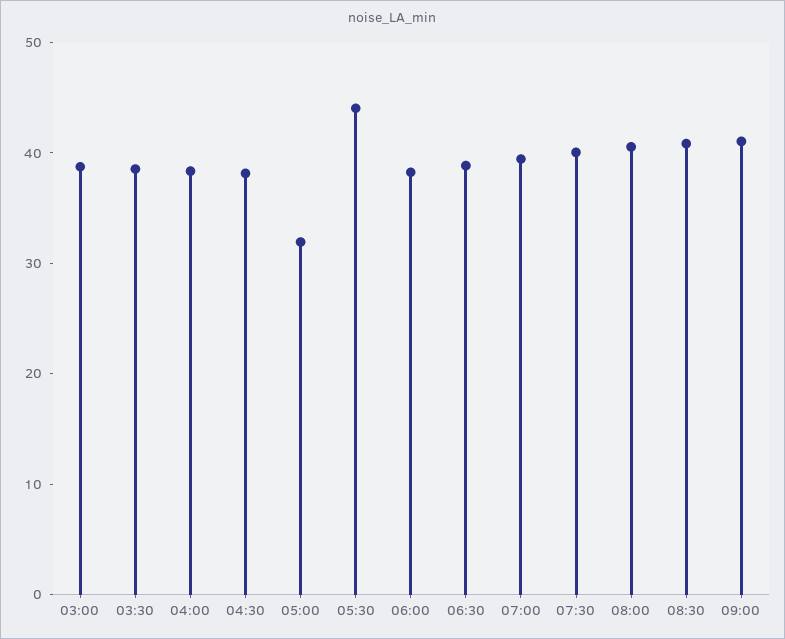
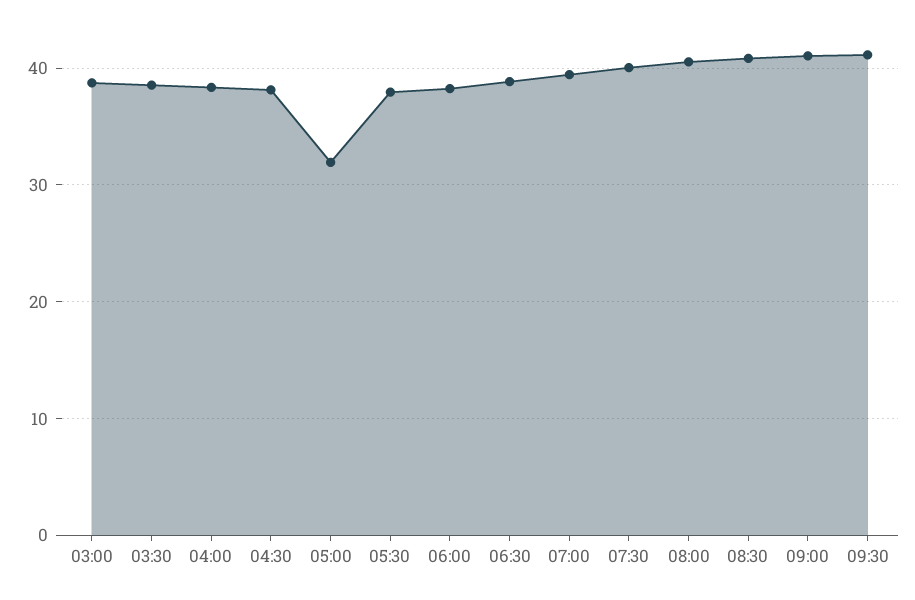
05:30: 44 -> 38
09:30: none -> 41

